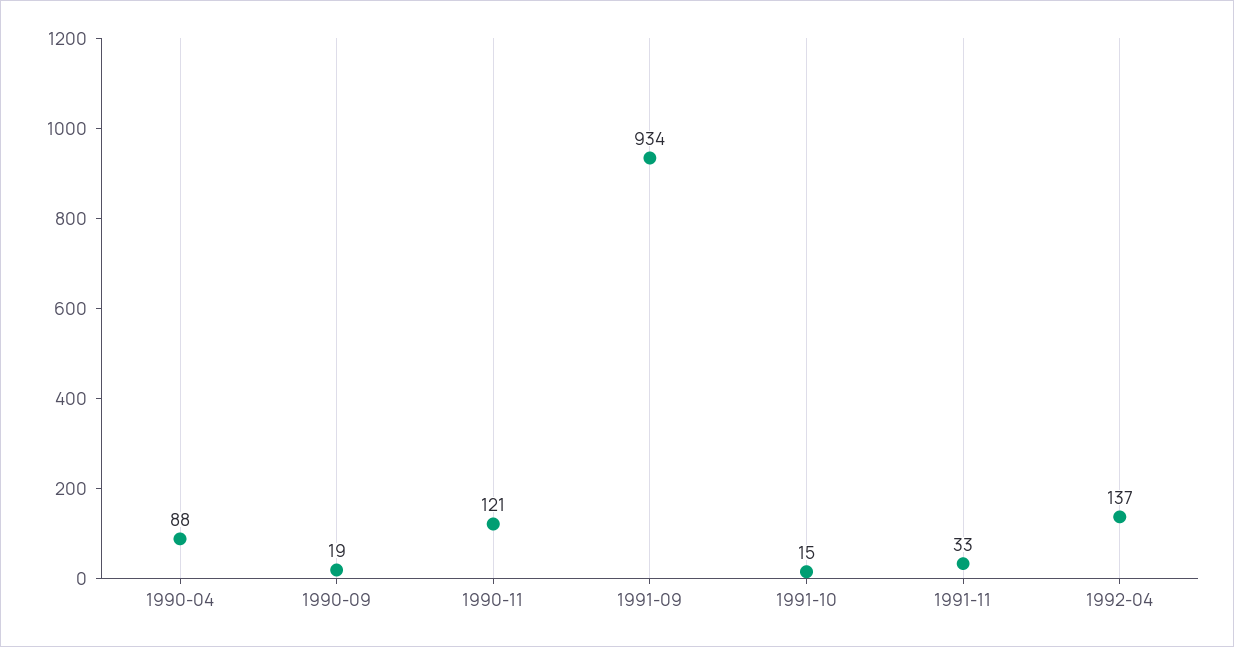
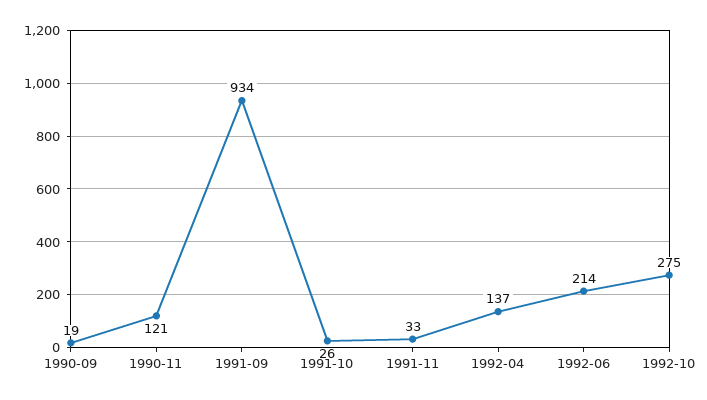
1990-04: 88 -> none
1991-10: 15 -> 26
1992-06: none -> 214
1992-10: none -> 275

